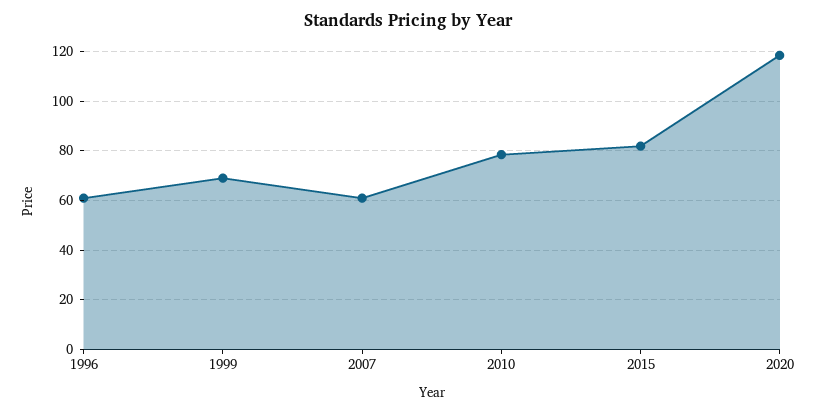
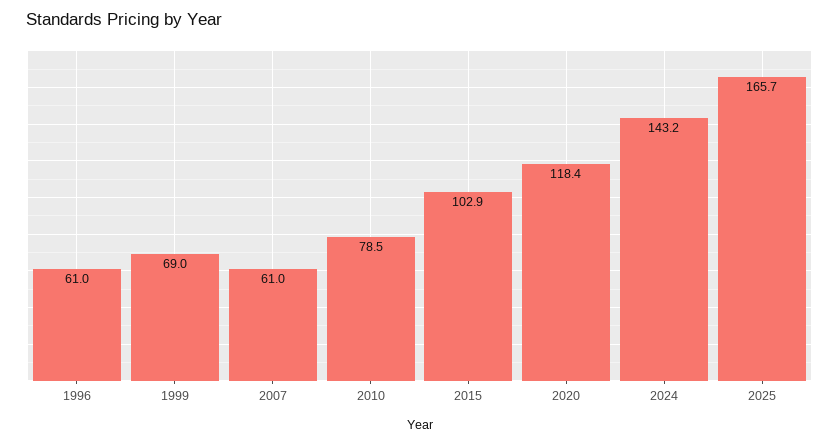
2015: 82.5 -> 102.9
2024: none -> 143.2
2025: none -> 165.7

